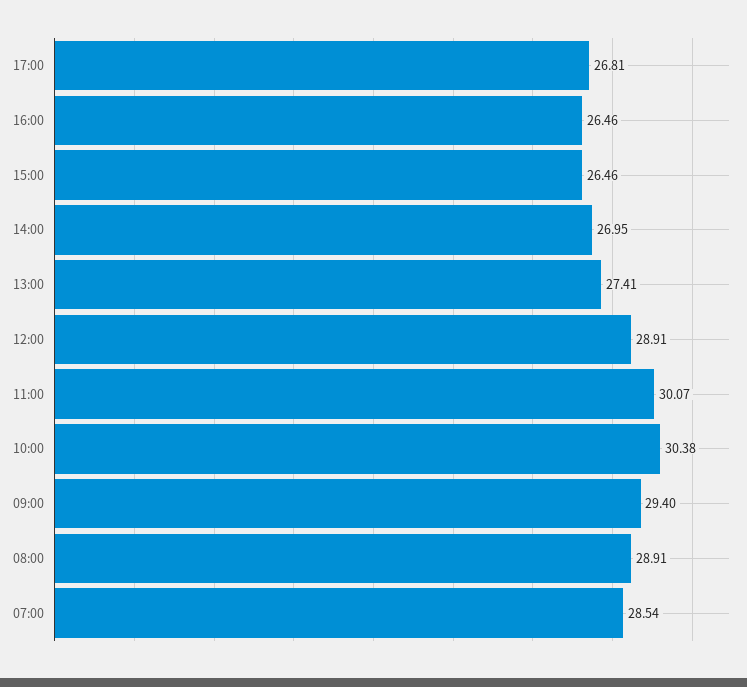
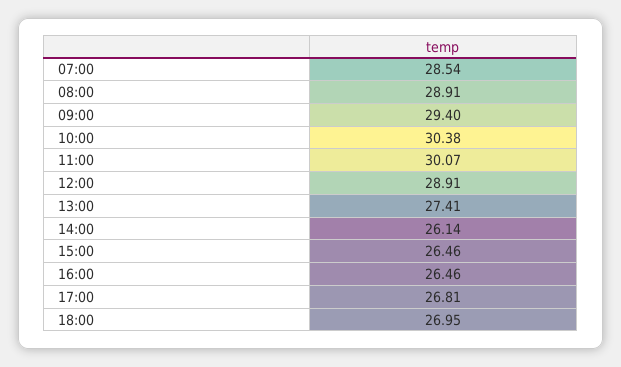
14:00: 26.95 -> 26.14
18:00: none -> 26.95

